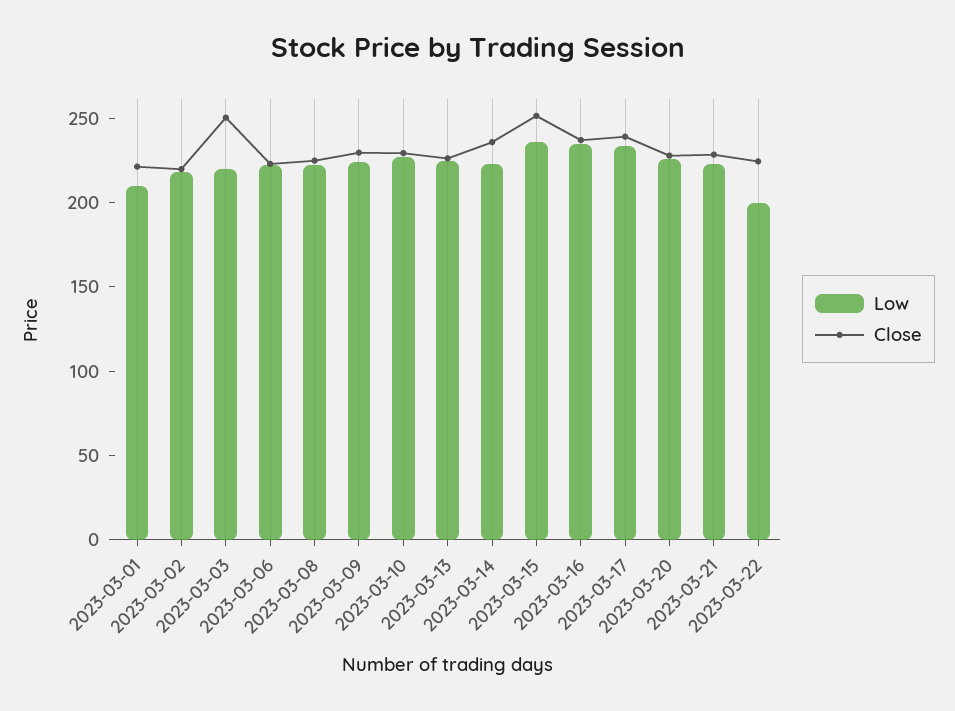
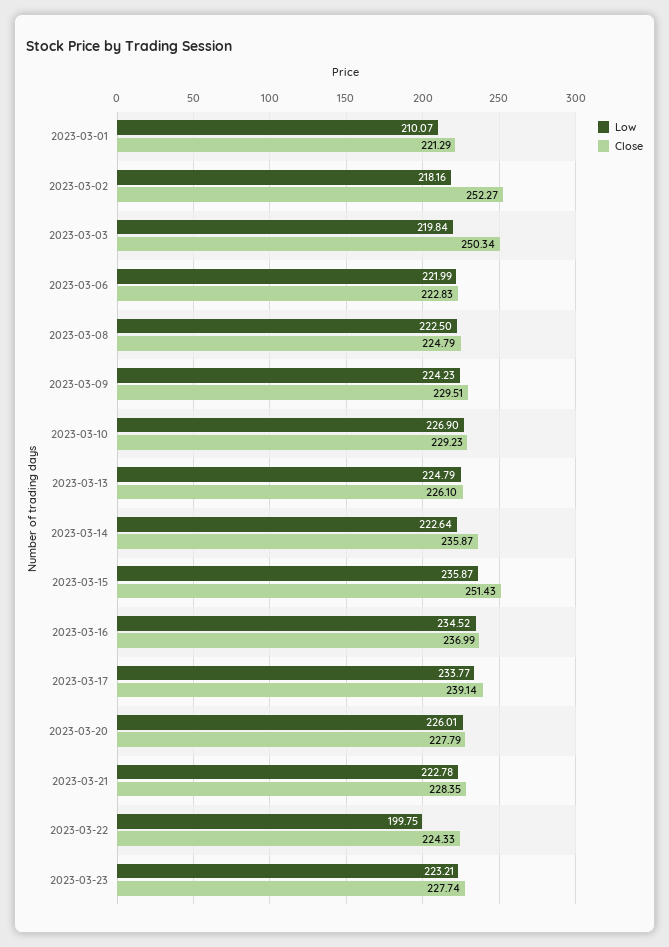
Close, 2023-03-02: 220 -> 252.27
Low, 2023-03-23: none -> 223.21
Close, 2023-03-23: none -> 227.74

